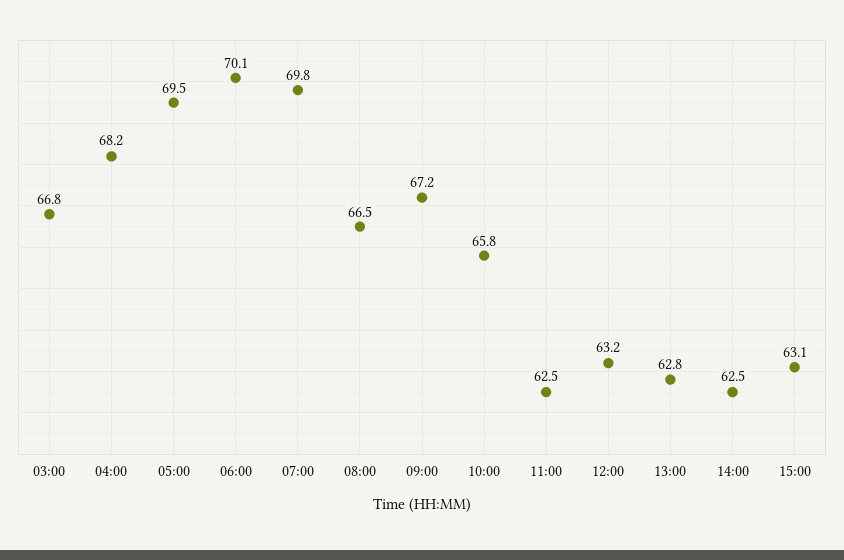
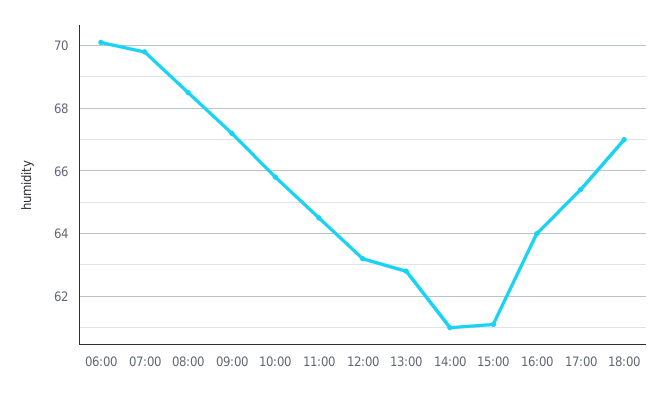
03:00: 66.8 -> none
04:00: 68.2 -> none
05:00: 69.5 -> none
08:00: 66.5 -> 68.5
11:00: 62.5 -> 64.5
14:00: 62.5 -> 61
15:00: 63.1 -> 61
16:00: none -> 64
17:00: none -> 65.5
18:00: none -> 67

